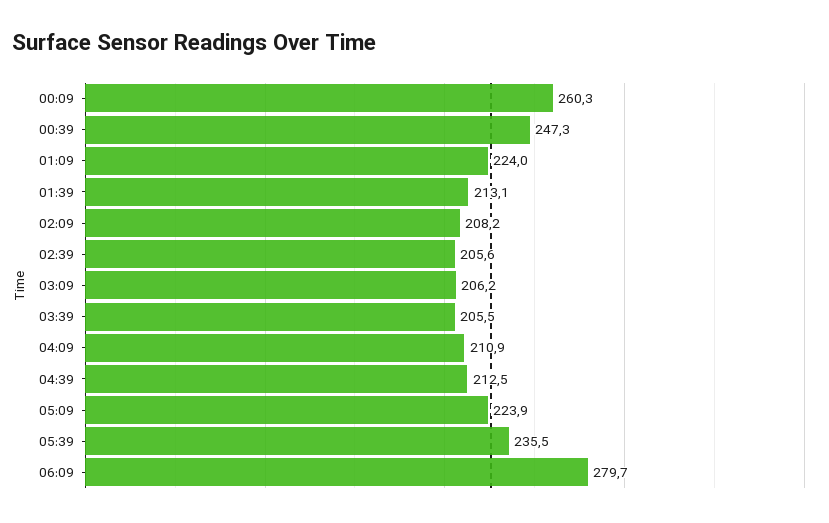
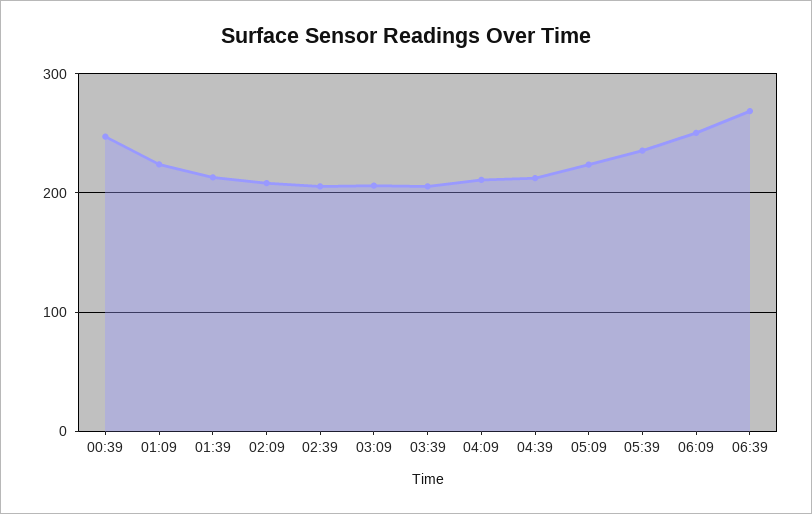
00:09: 260.3 -> none
06:09: 279.7 -> 250
06:39: none -> 270

